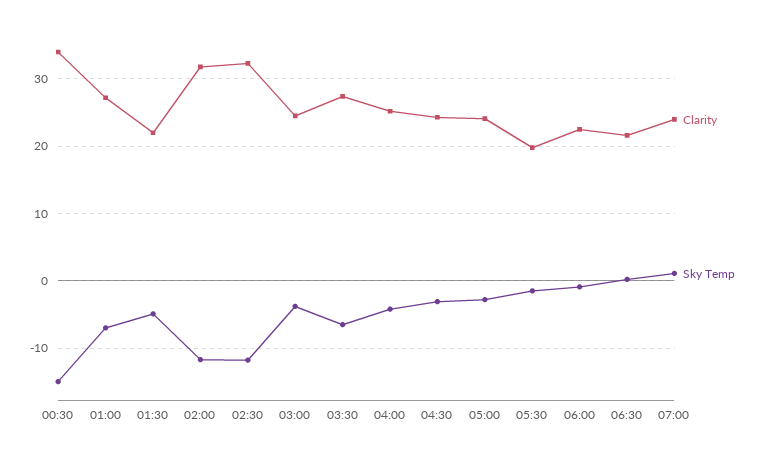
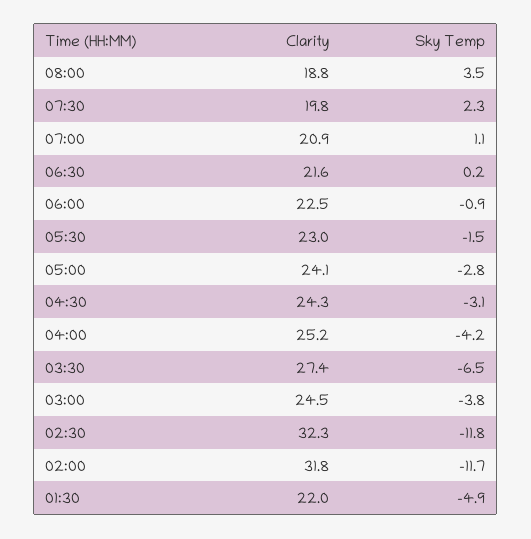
Clarity, 00:30: 34 -> none
Sky Temp, 00:30: -15 -> none
Clarity, 01:00: 27 -> none
Sky Temp, 01:00: -7 -> none
Clarity, 05:30: 20 -> 23
Clarity, 07:00: 24 -> 20.9
Clarity, 08:00: none -> 18.8
Sky Temp, 08:00: none -> 3.5
Clarity, 07:30: none -> 19.8
Sky Temp, 07:30: none -> 2.3

